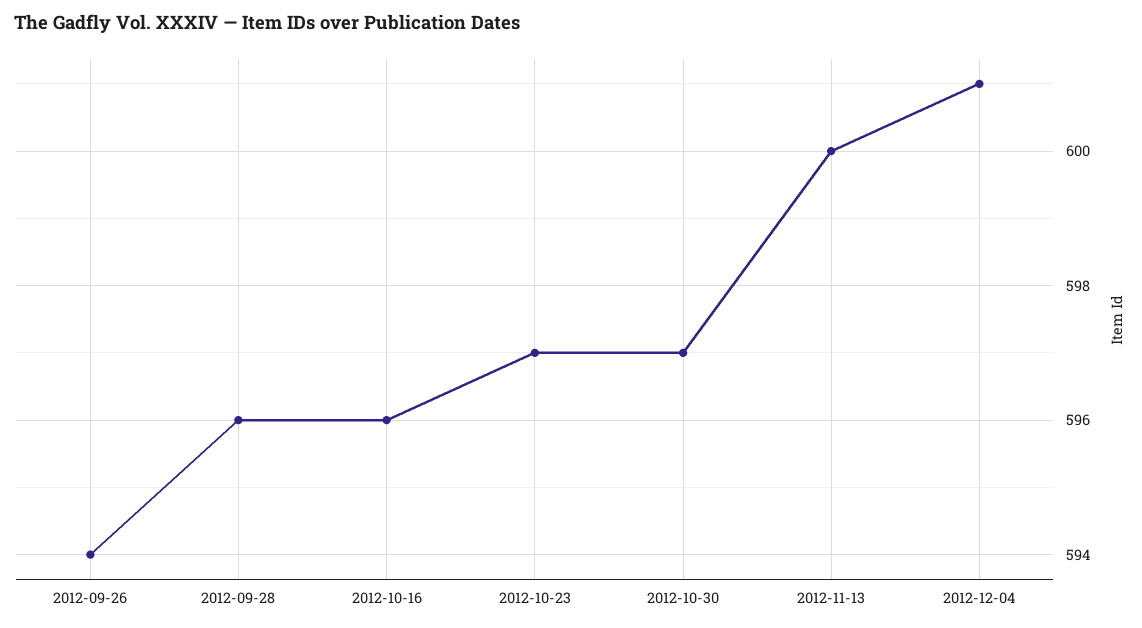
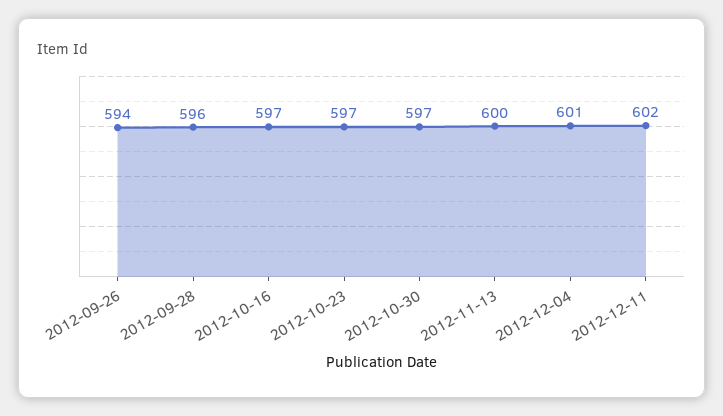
2012-10-16: 596 -> 597
2012-12-11: none -> 602

